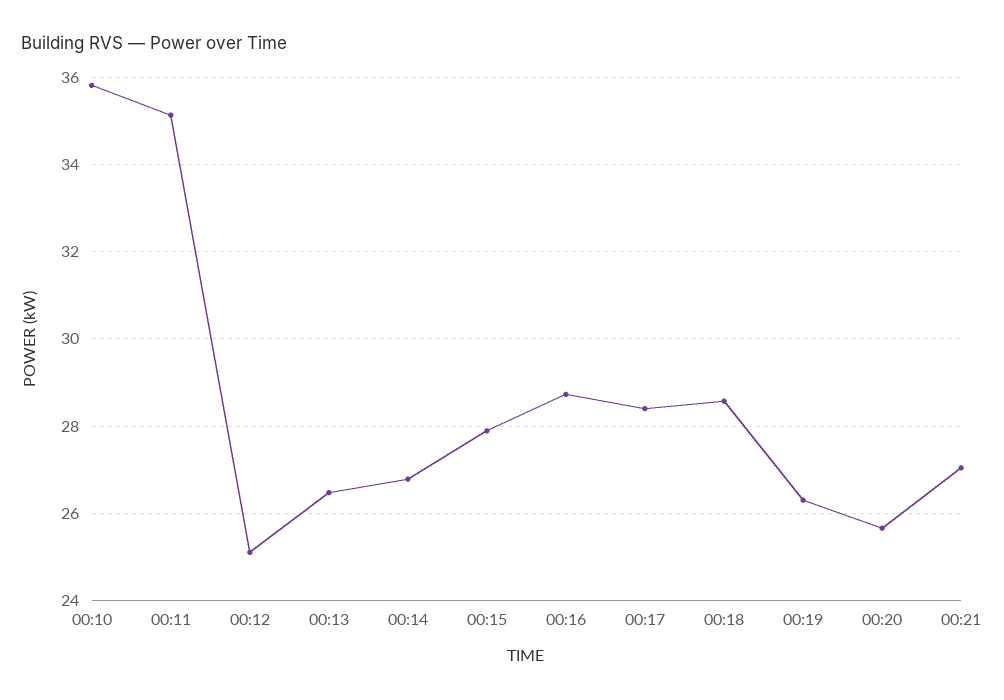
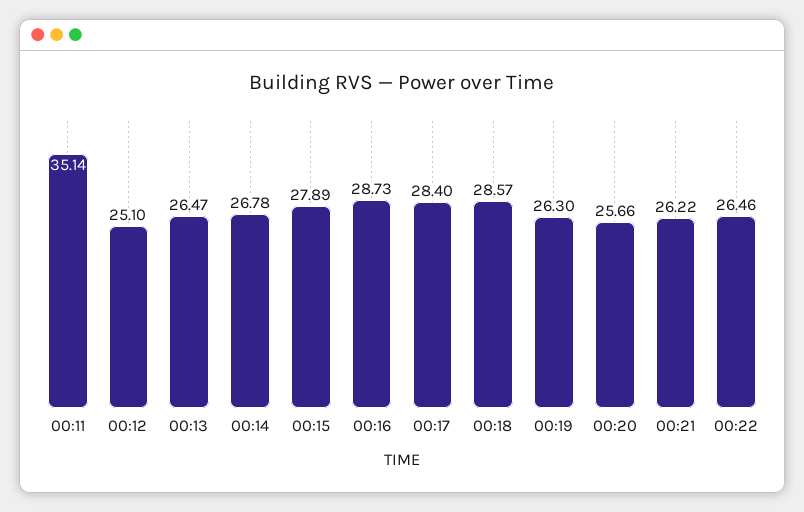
00:10: 35.8 -> none
00:21: 27 -> 26.22
00:22: none -> 26.46

